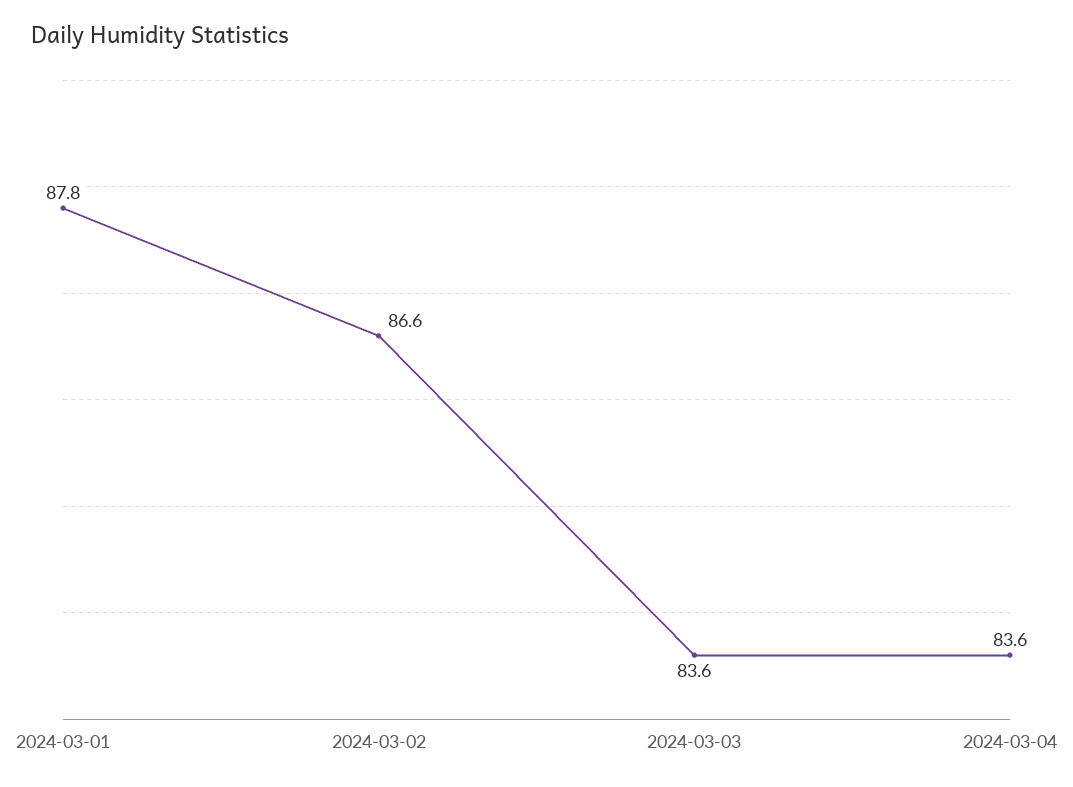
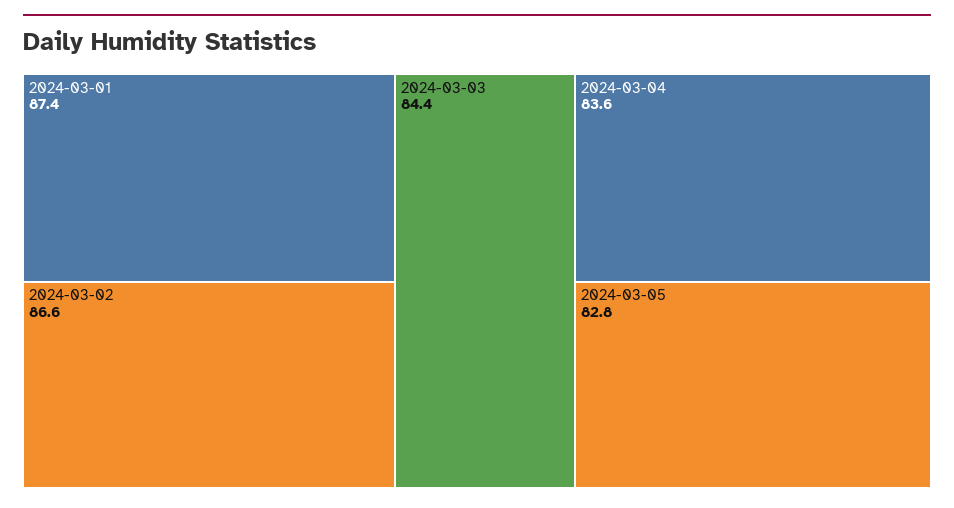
2024-03-01: 87.8 -> 87.4
2024-03-03: 83.6 -> 84.4
2024-03-05: none -> 82.8

